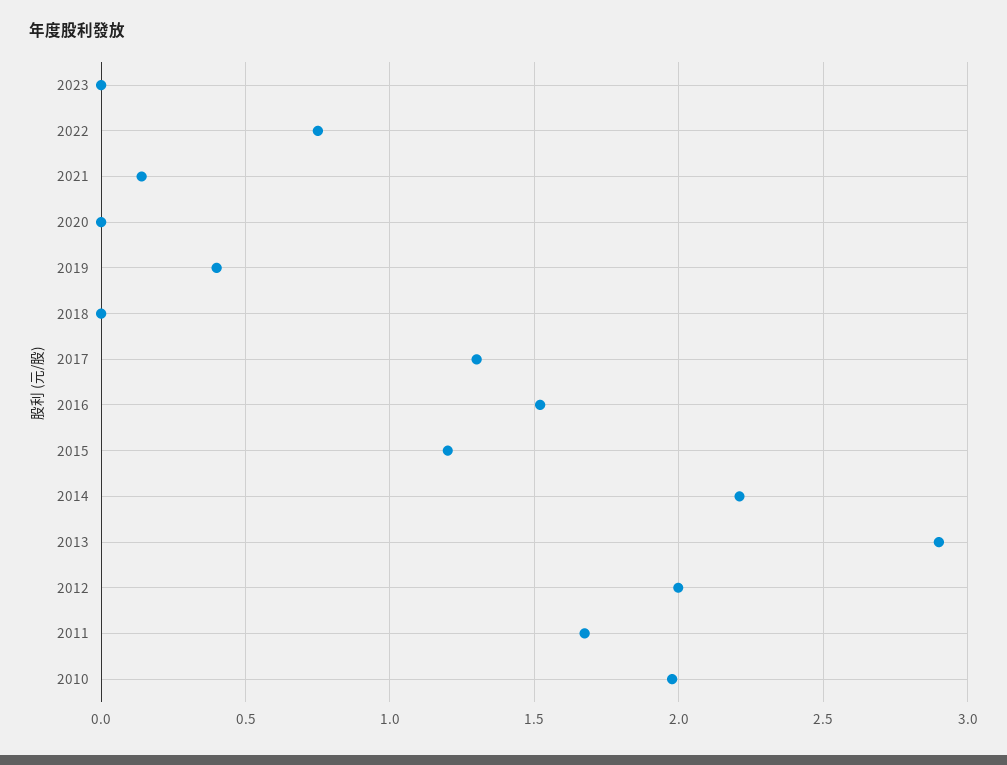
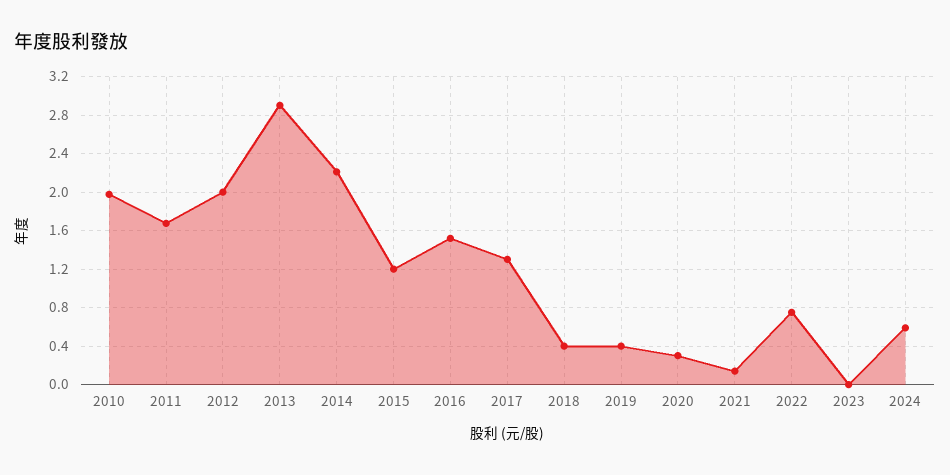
2020: 0 -> 0.3
2018: 0 -> 0.4
2024: none -> 0.6

